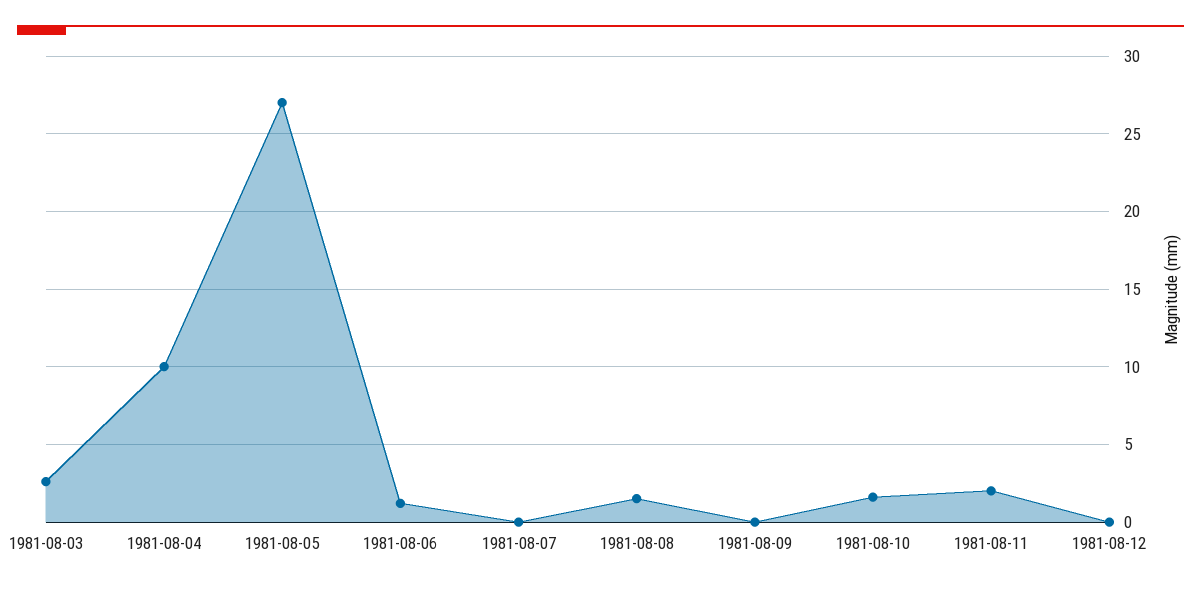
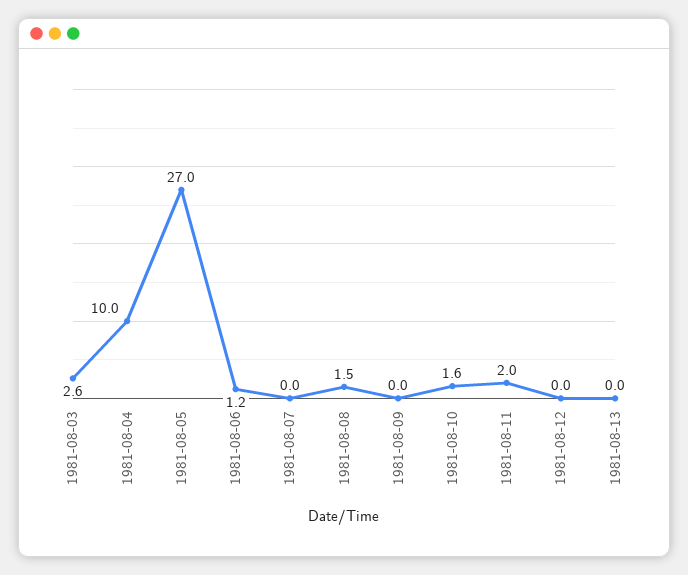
1981-08-13: none -> 0

